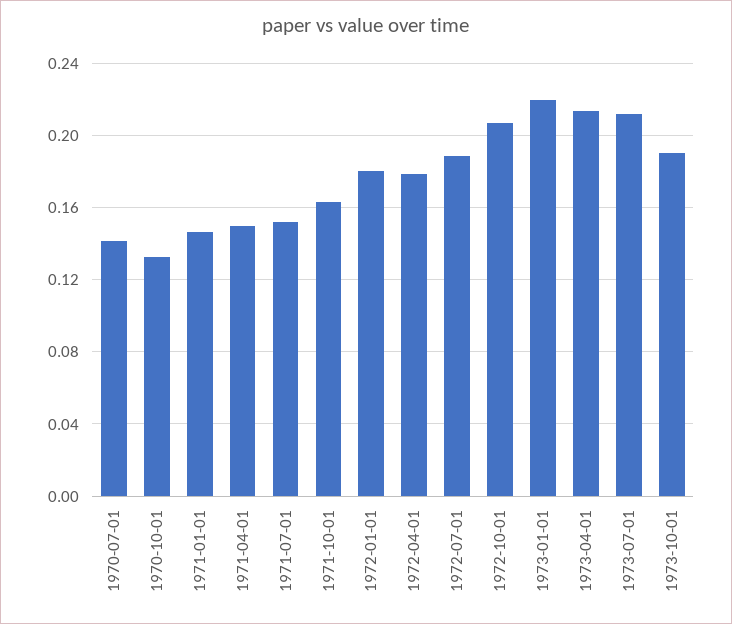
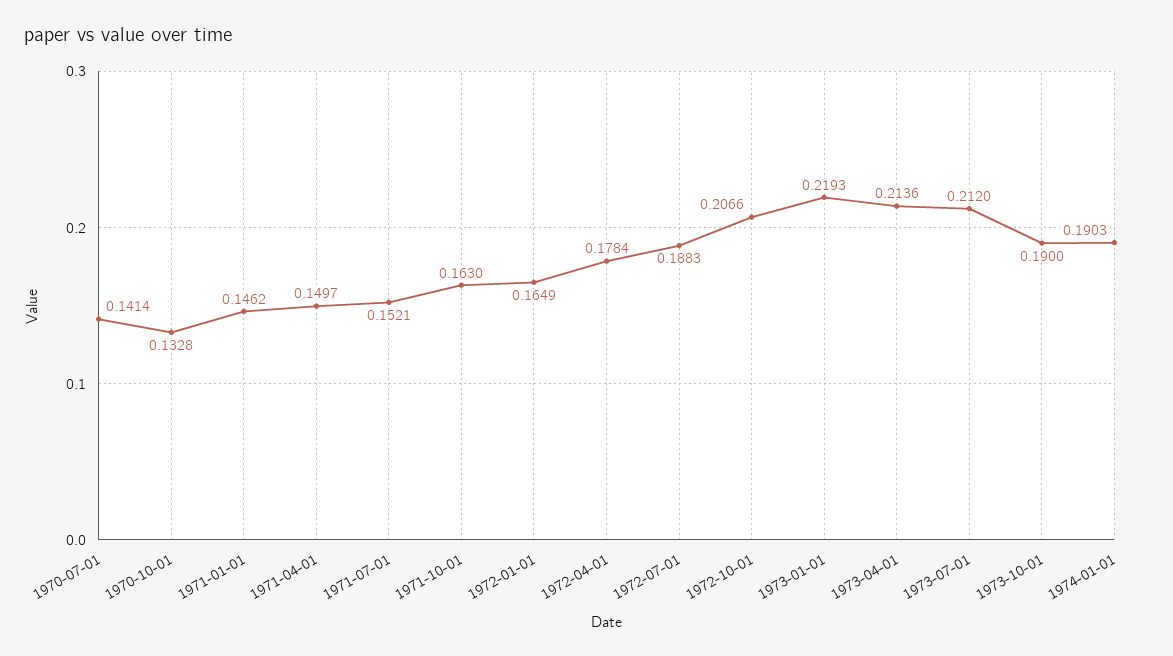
1972-01-01: 0.18 -> 0.1649
1974-01-01: none -> 0.1903

